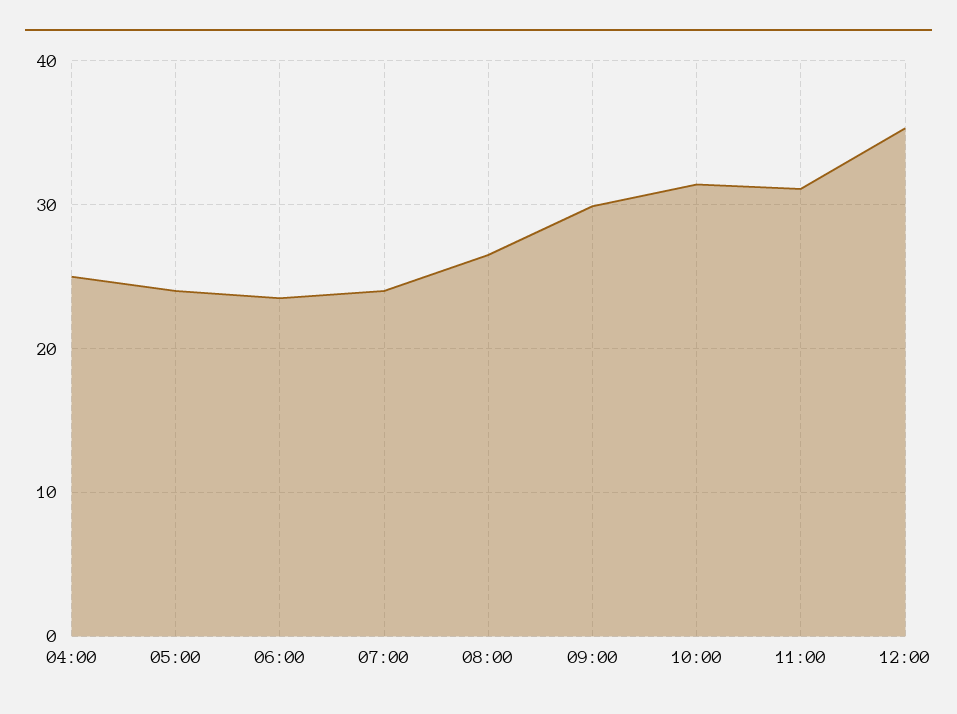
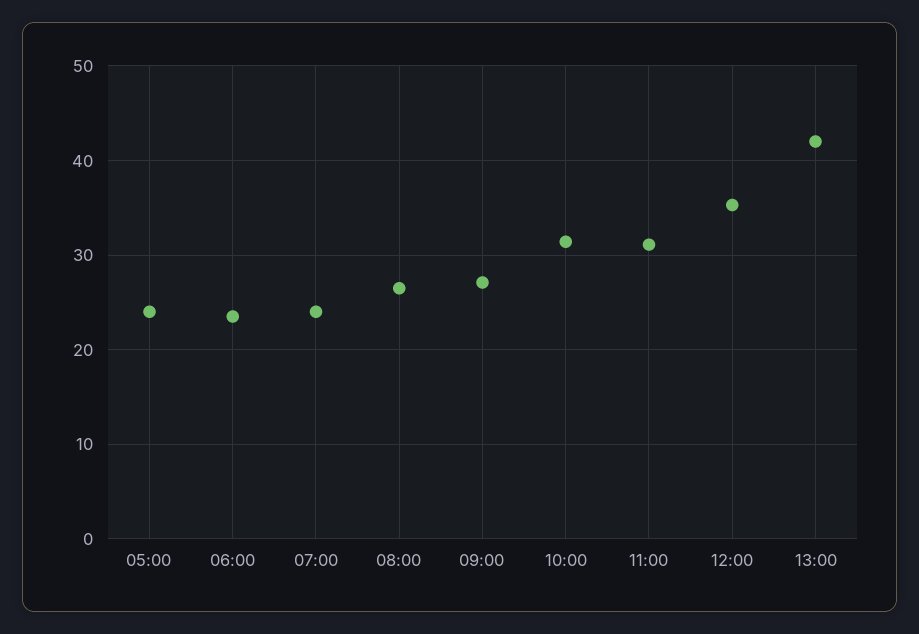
04:00: 25 -> none
09:00: 30 -> 27
13:00: none -> 42

